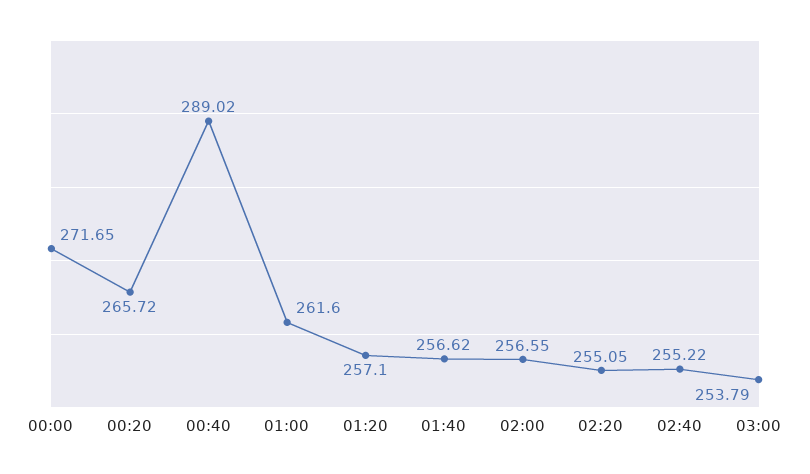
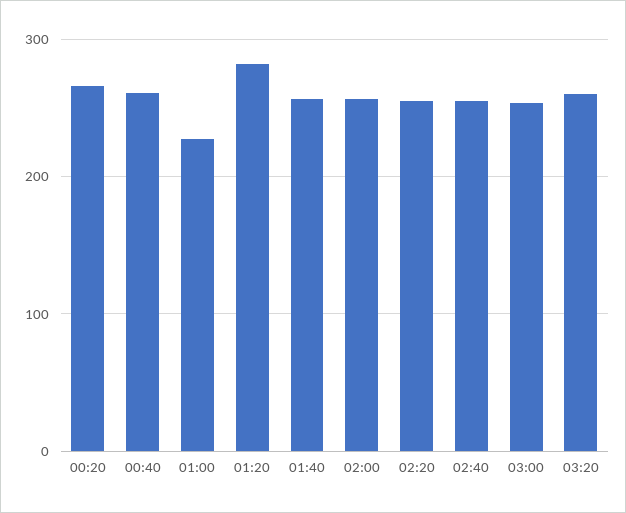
00:00: 271.65 -> none
00:40: 289.02 -> 260
01:00: 261.6 -> 230
01:20: 257.1 -> 280
03:20: none -> 260

